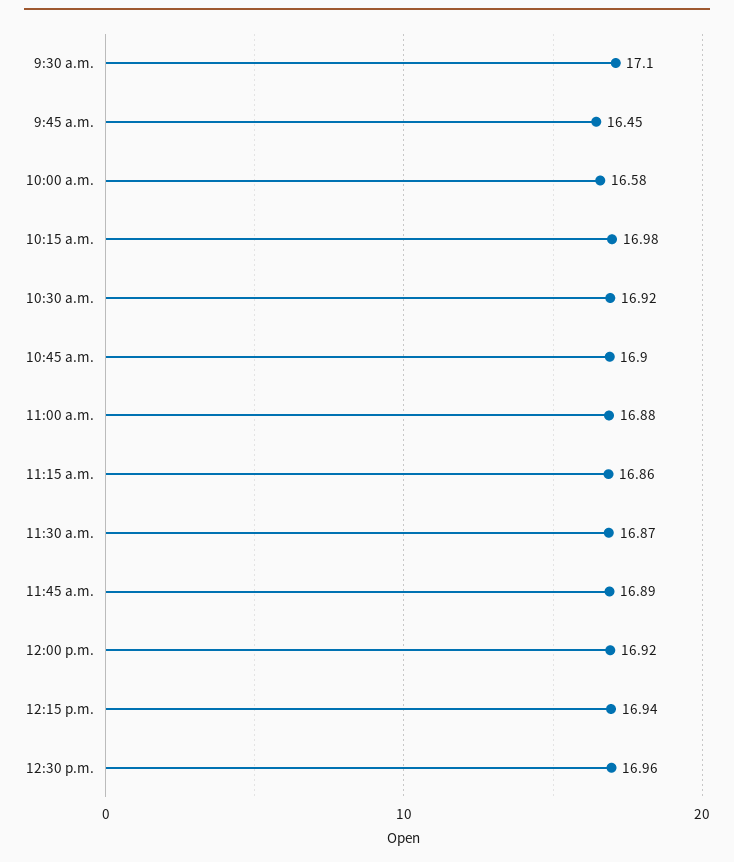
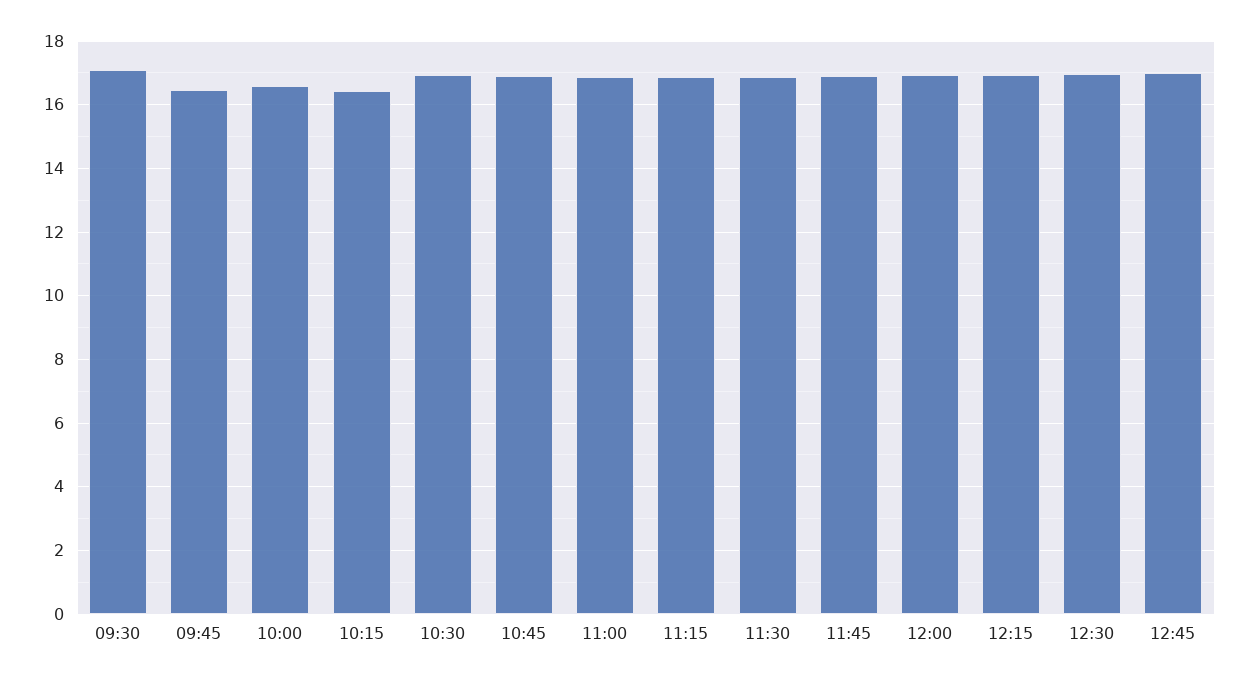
10:15 a.m.: 16.98 -> 16.4
12:45: none -> 17

